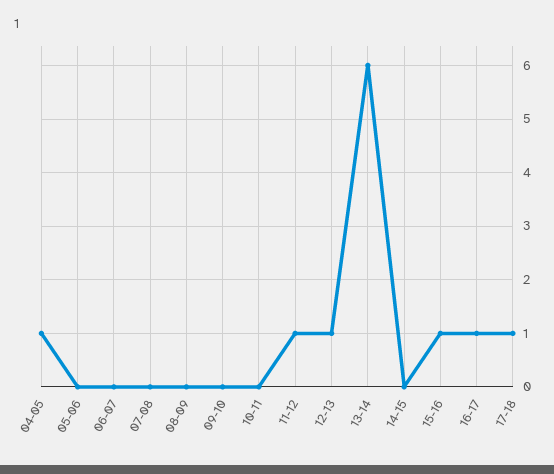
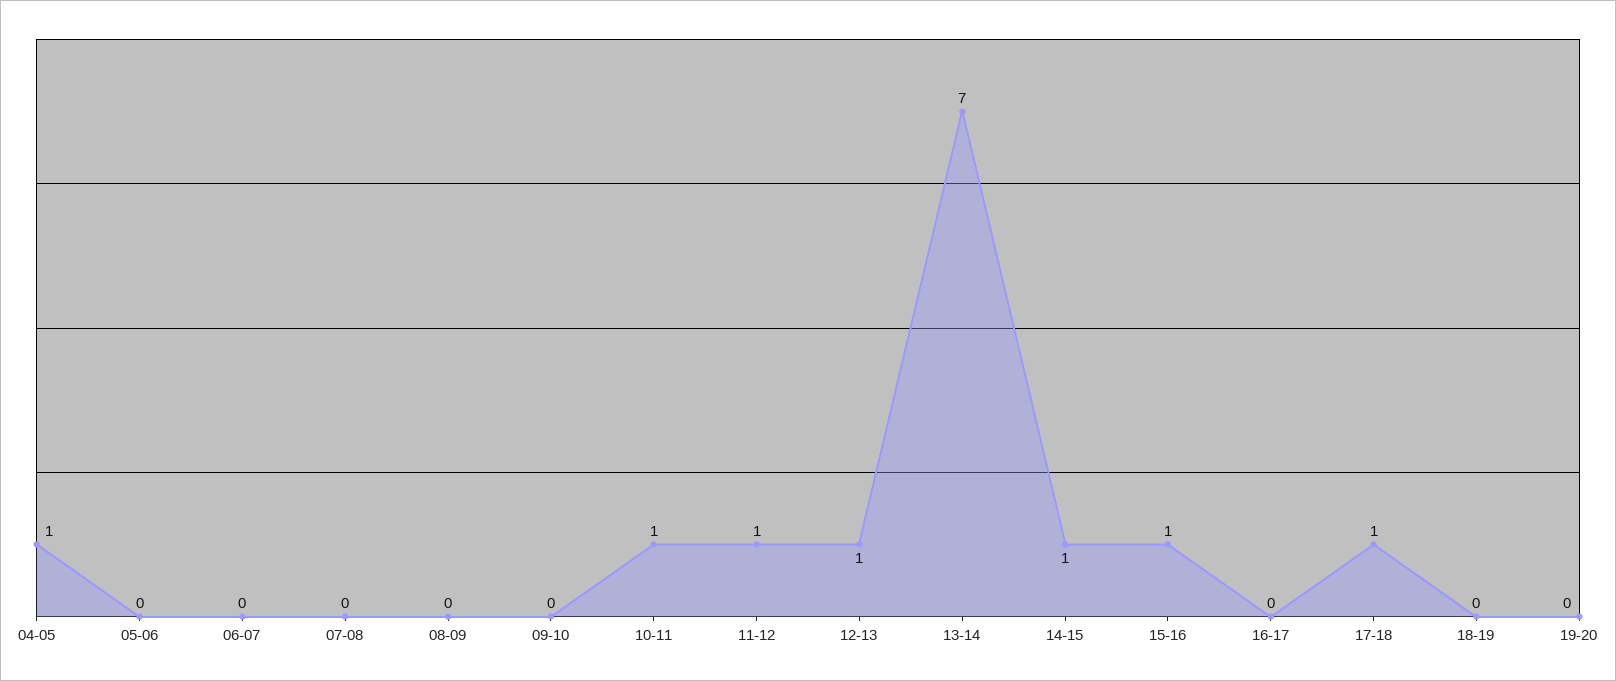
10-11: 0 -> 1
13-14: 6 -> 7
14-15: 0 -> 1
16-17: 1 -> 0
18-19: none -> 0
19-20: none -> 0

